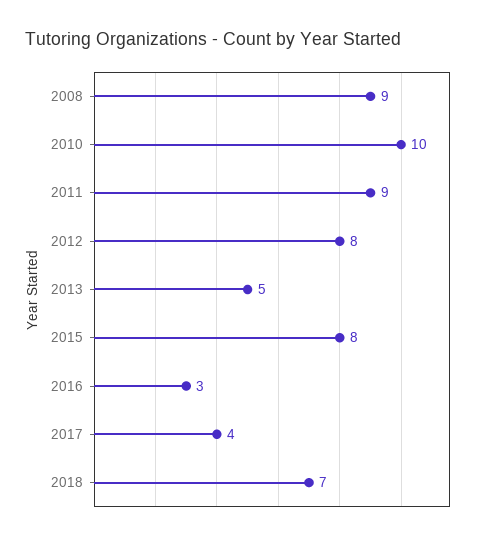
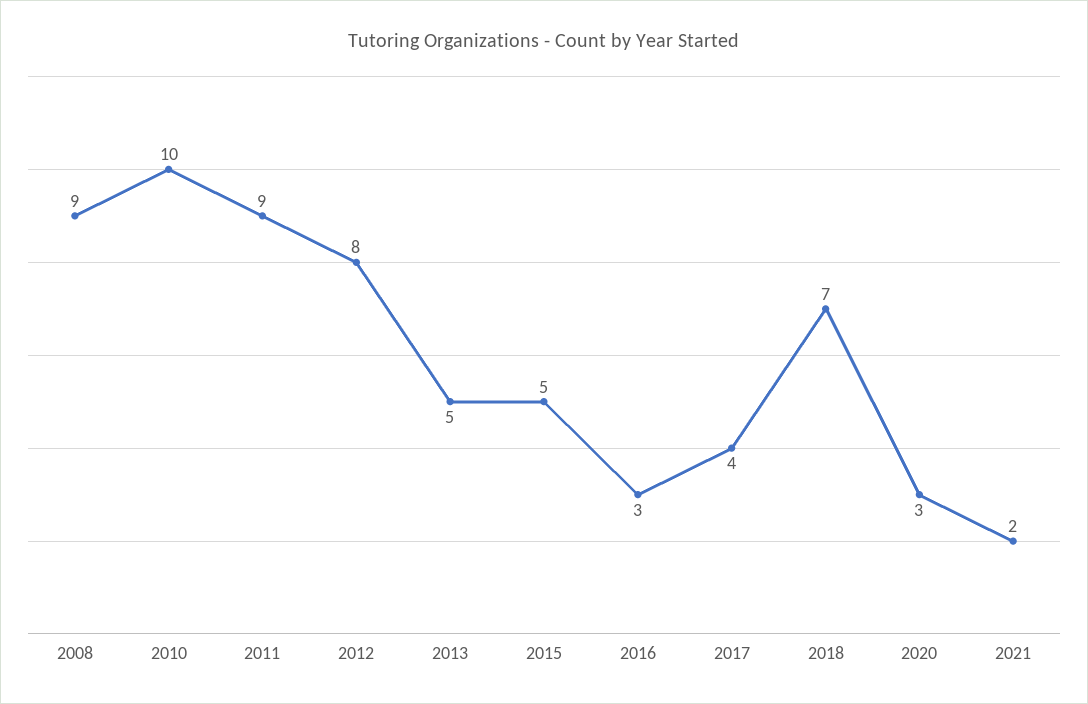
2015: 8 -> 5
2020: none -> 3
2021: none -> 2

